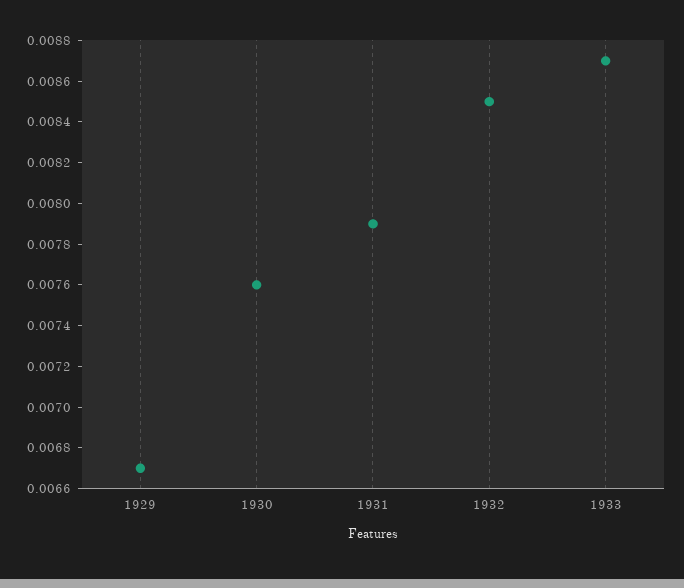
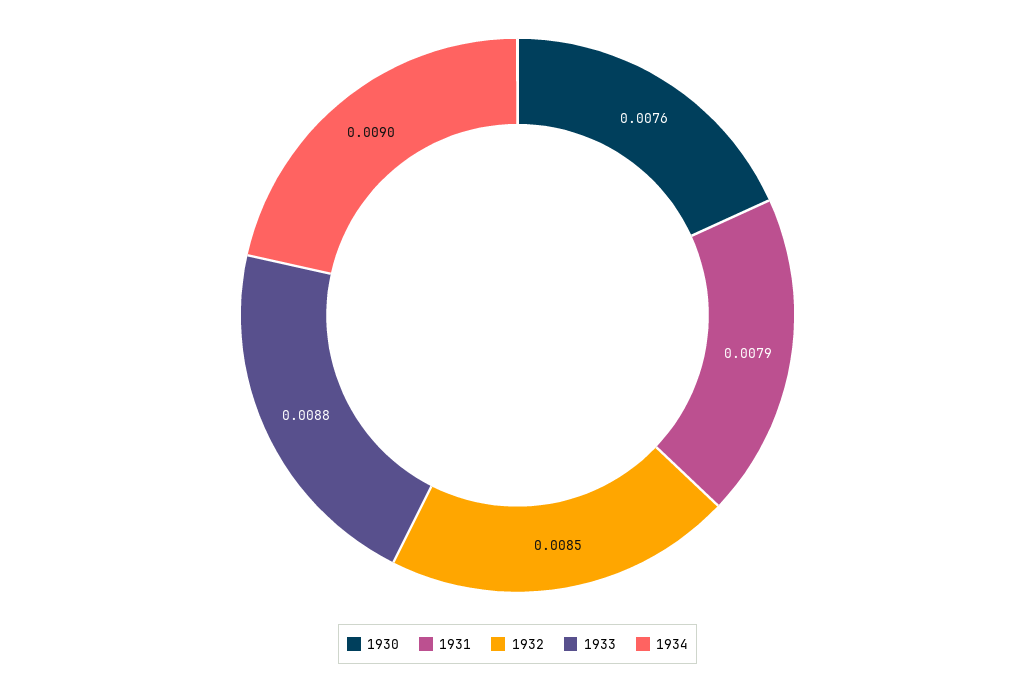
1929: 0.0067 -> none
1933: 0.0087 -> 0.0088
1934: none -> 0.009

